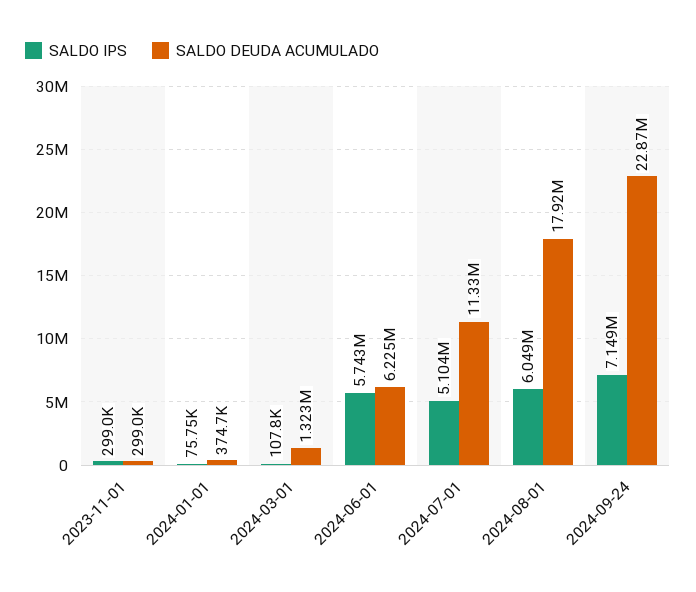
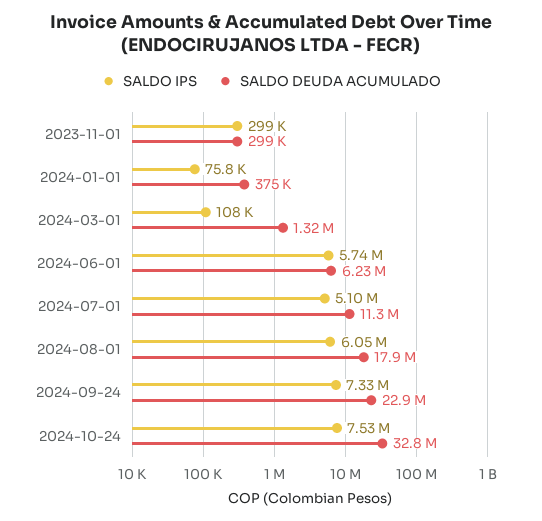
SALDO IPS, 2024-09-24: 7149000 -> 7330000
SALDO IPS, 2024-10-24: none -> 7530000
SALDO DEUDA ACUMULADO, 2024-10-24: none -> 32800000

